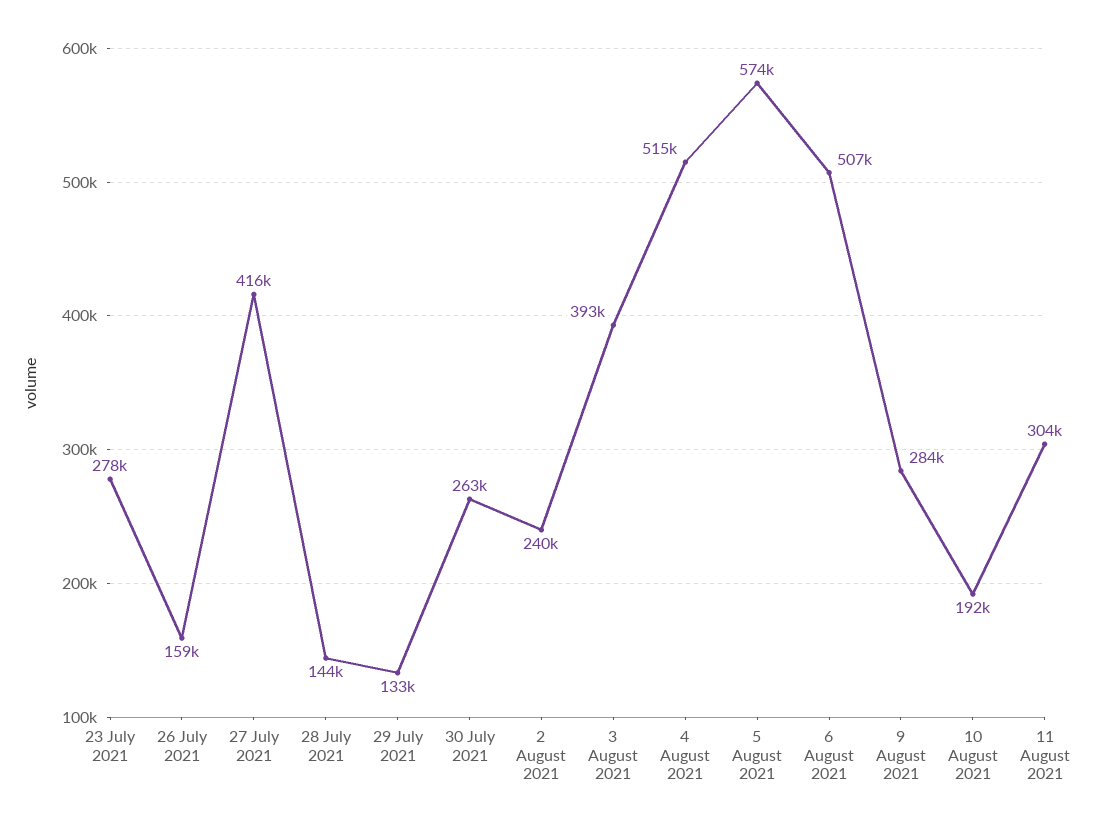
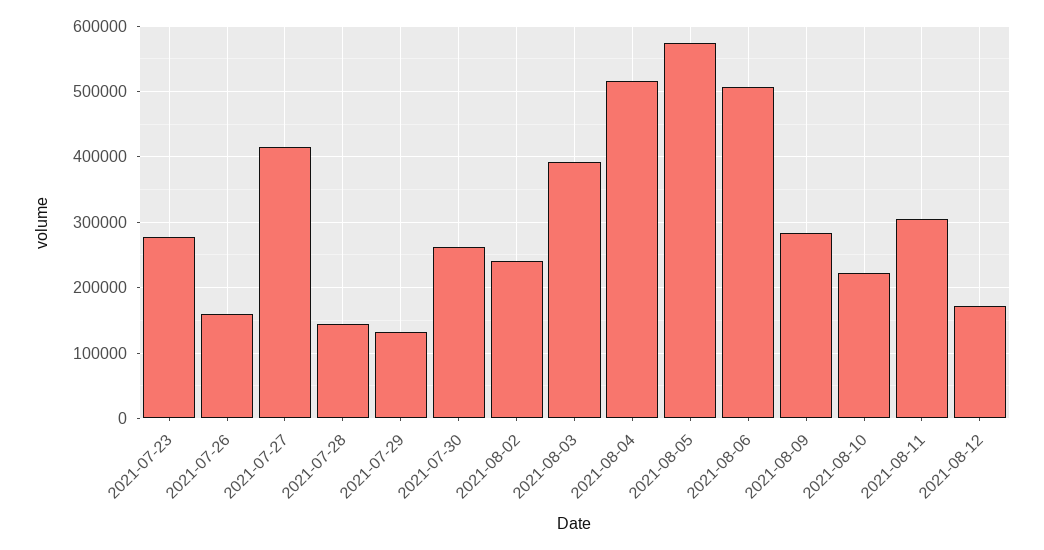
10 August 2021: 192000 -> 220000
2021-08-12: none -> 170000

